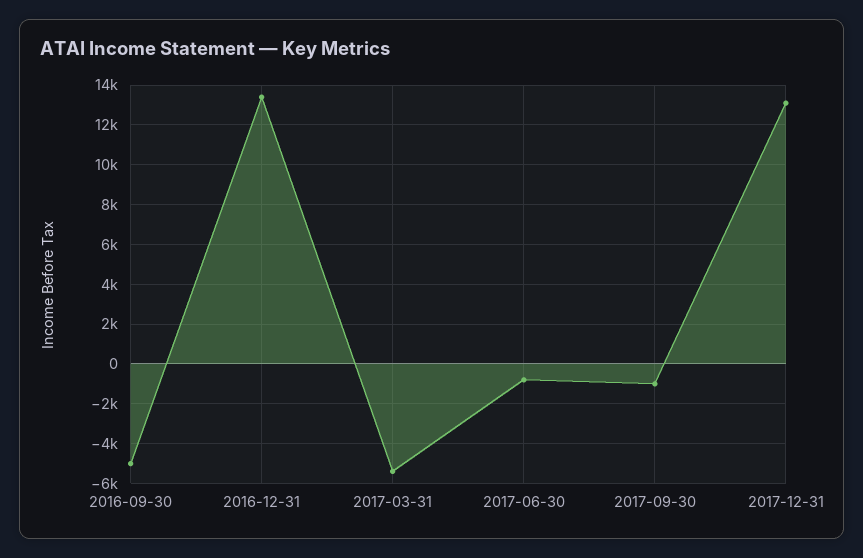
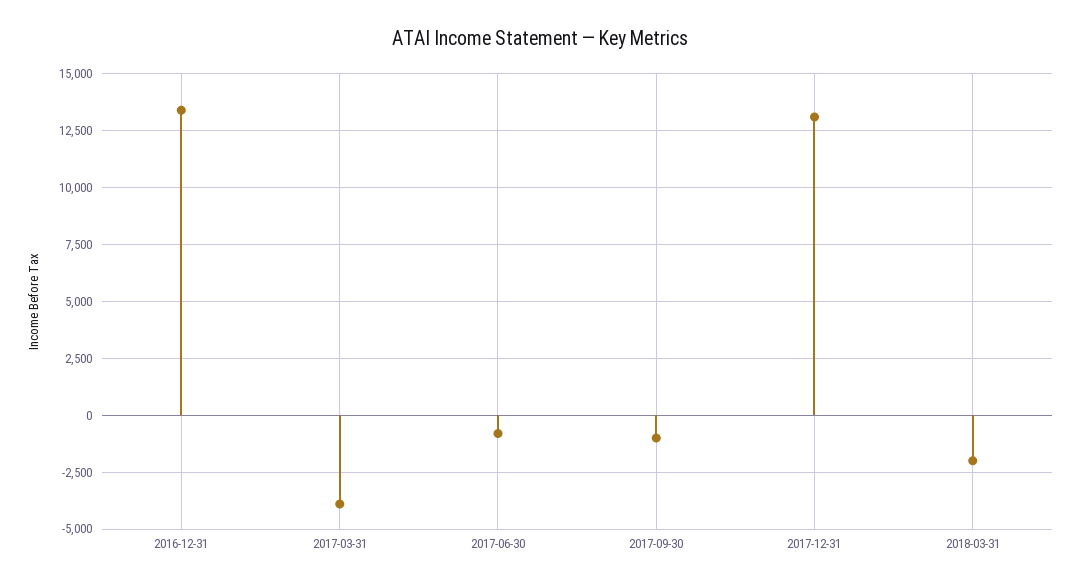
2016-09-30: -5000 -> none
2017-03-31: -5500 -> -4000
2018-03-31: none -> -2000

